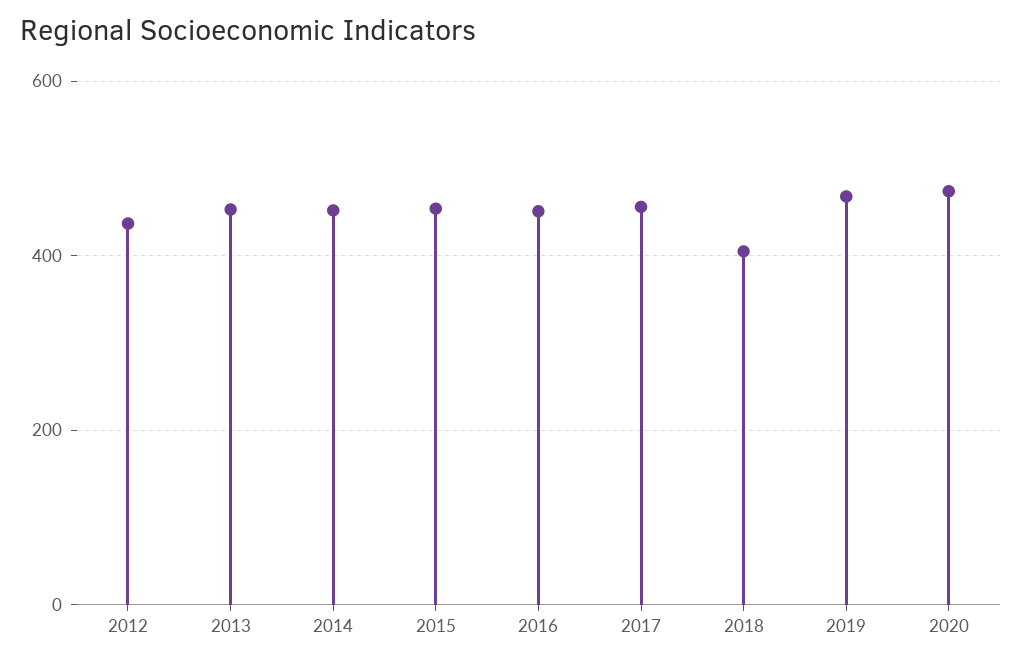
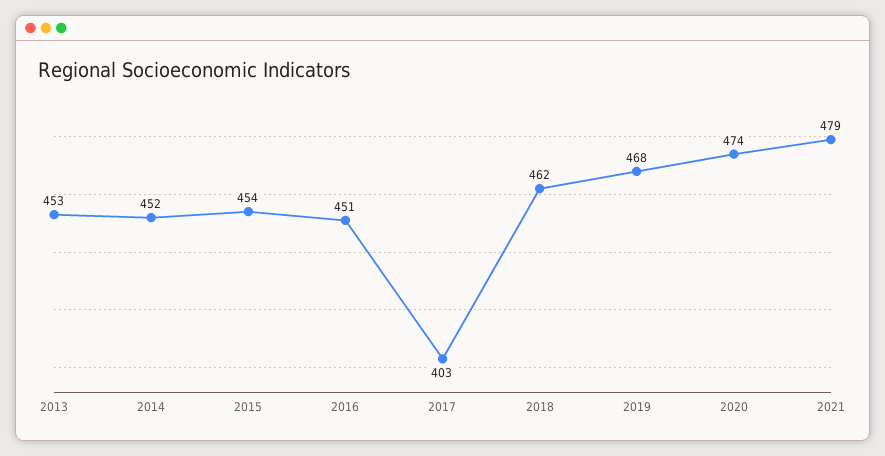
2012: 440 -> none
2017: 460 -> 403
2018: 400 -> 462
2021: none -> 479

